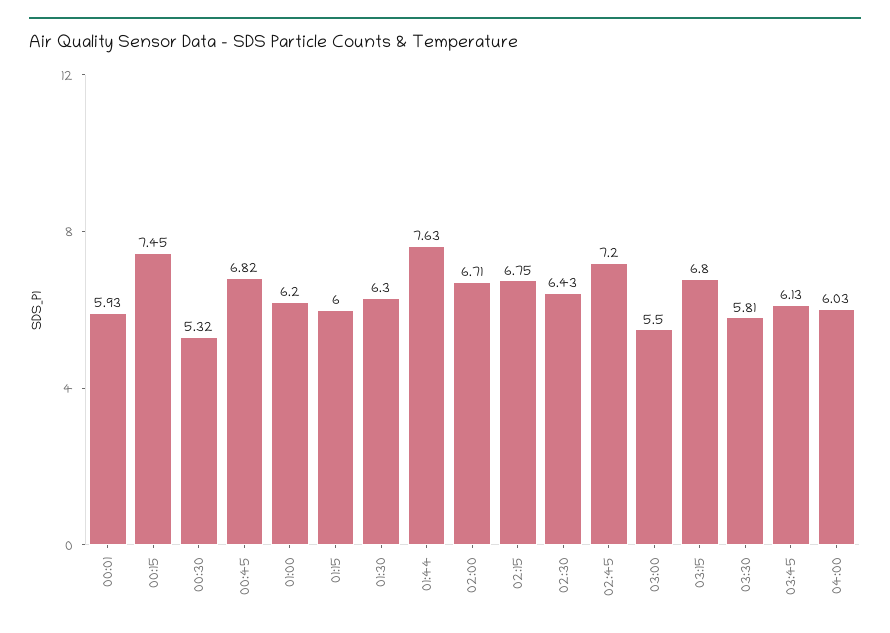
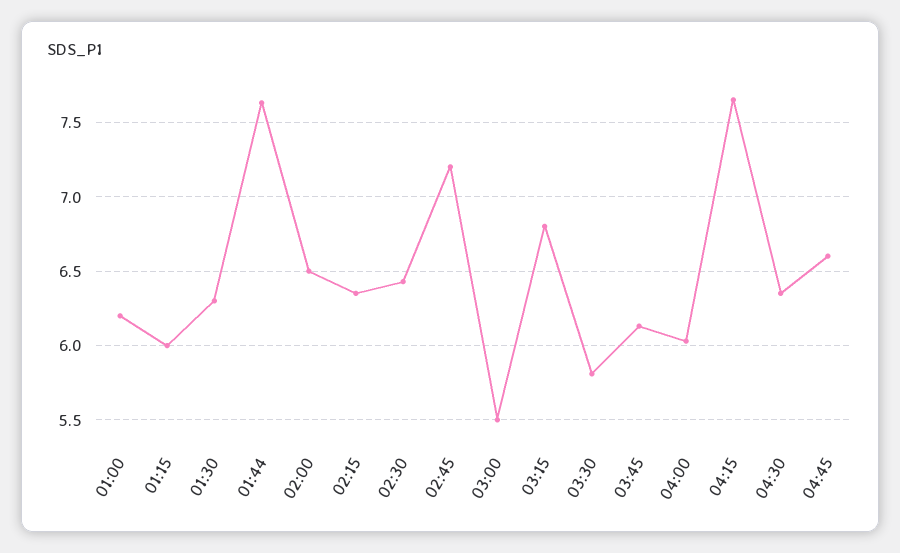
00:01: 5.93 -> none
00:15: 7.45 -> none
00:30: 5.32 -> none
00:45: 6.82 -> none
02:00: 6.71 -> 6.5
02:15: 6.75 -> 6.35
04:15: none -> 7.65
04:30: none -> 6.35
04:45: none -> 6.6

